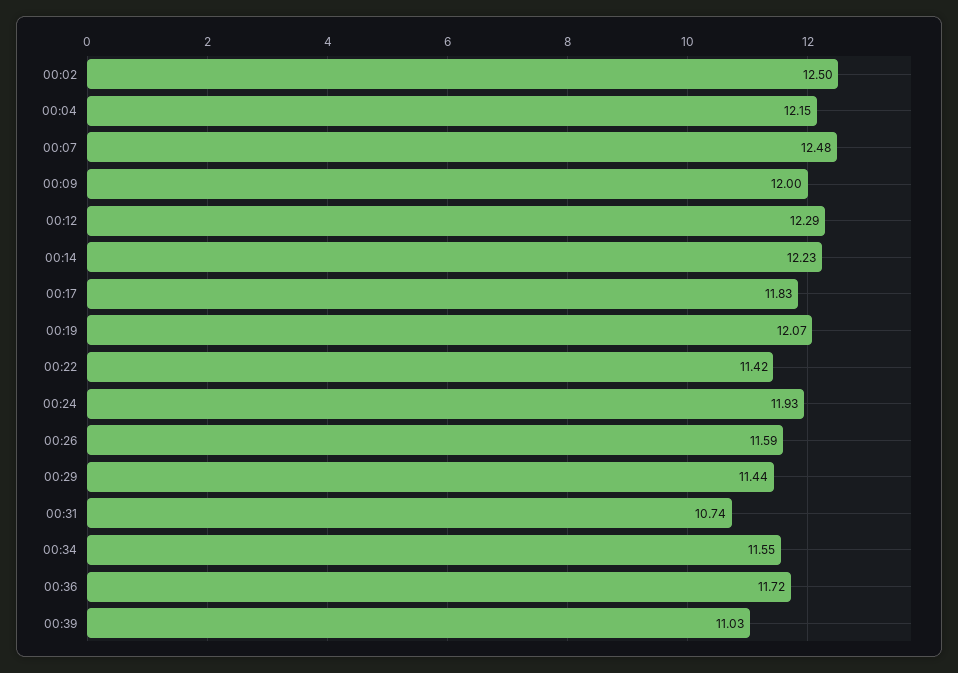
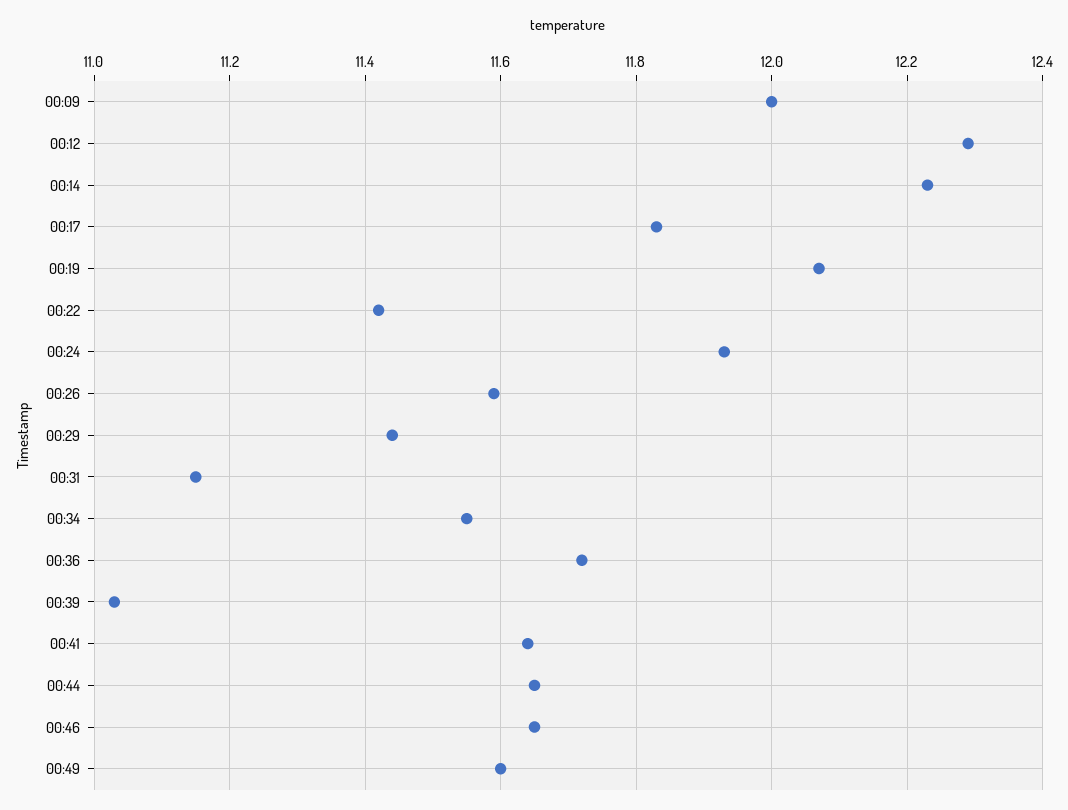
00:02: 12.5 -> none
00:04: 12.15 -> none
00:07: 12.48 -> none
00:31: 10.74 -> 11.15
00:41: none -> 11.65
00:44: none -> 11.65
00:46: none -> 11.65
00:49: none -> 11.6

